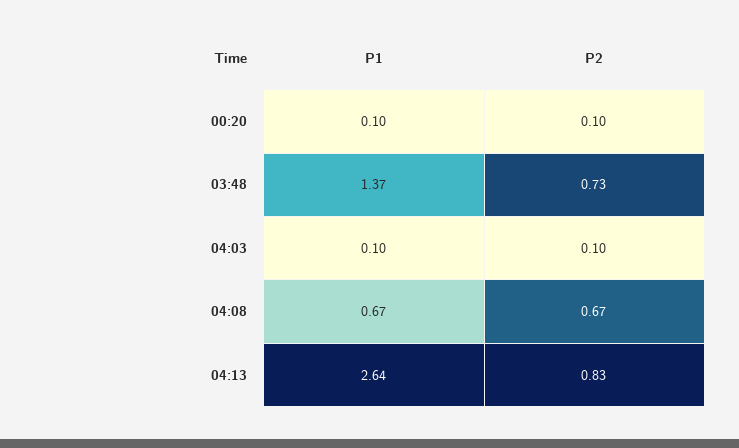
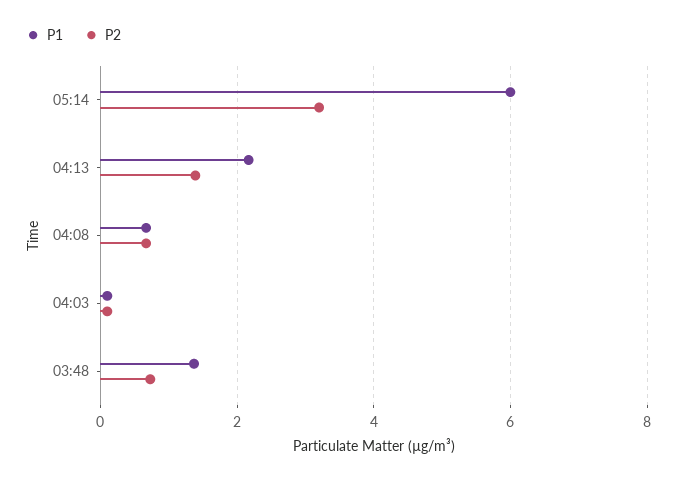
P1, 00:20: 0.1 -> none
P2, 00:20: 0.1 -> none
P1, 04:13: 2.64 -> 2.2
P2, 04:13: 0.83 -> 1.4
P1, 05:14: none -> 6
P2, 05:14: none -> 3.2

